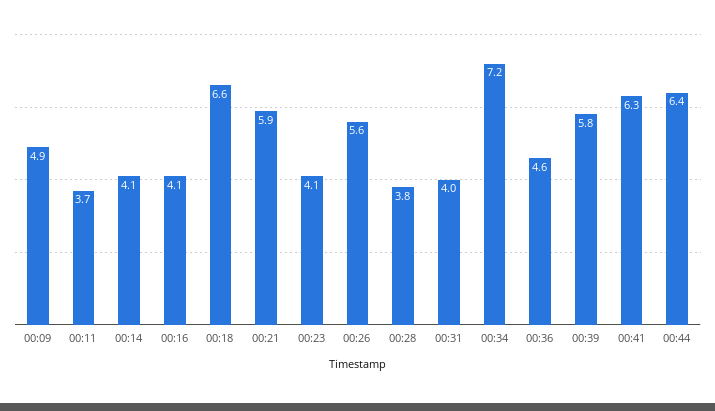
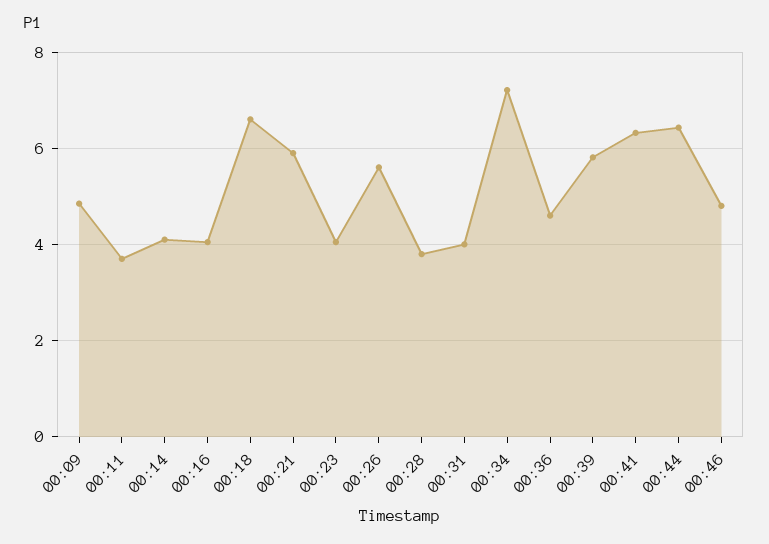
00:46: none -> 4.8

